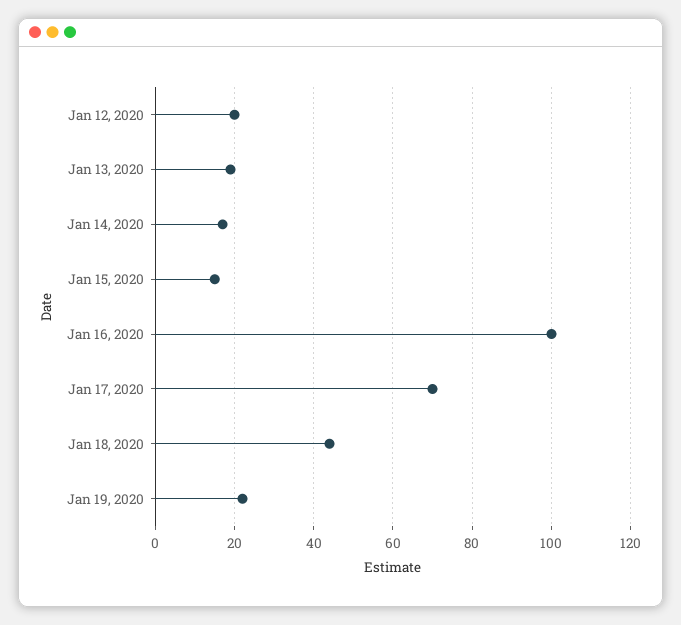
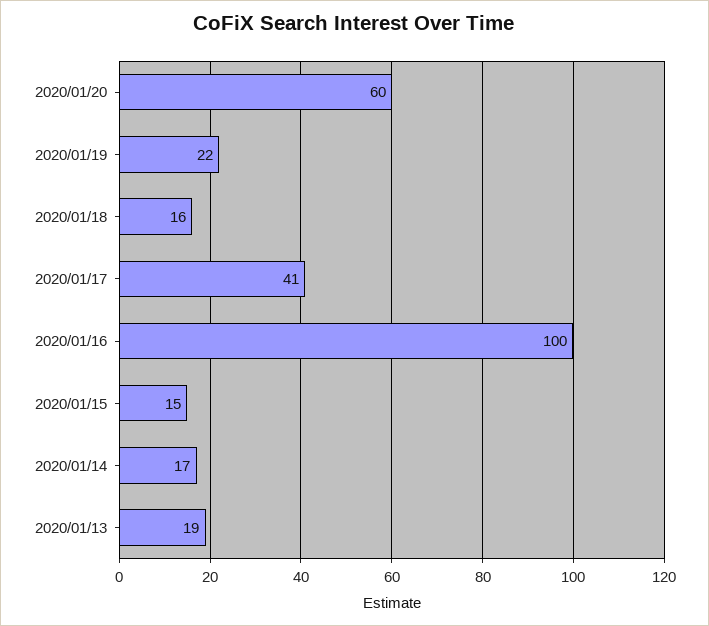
Jan 12, 2020: 20 -> none
Jan 17, 2020: 70 -> 41
Jan 18, 2020: 45 -> 16
2020/01/20: none -> 60

